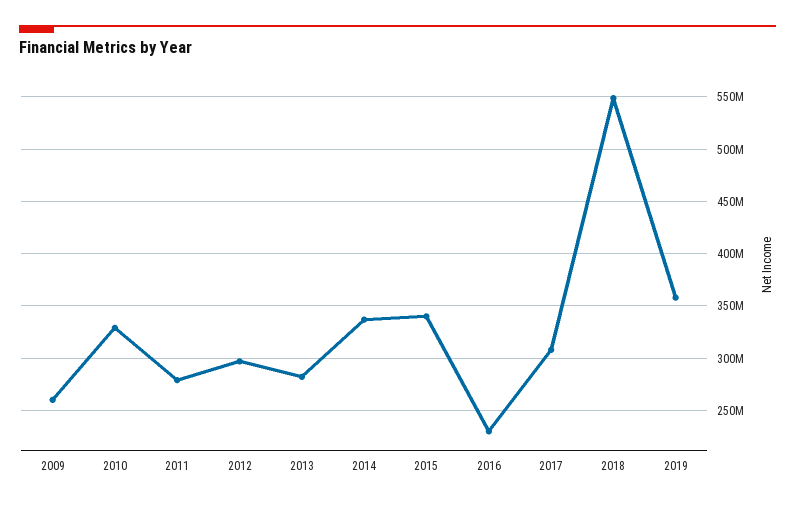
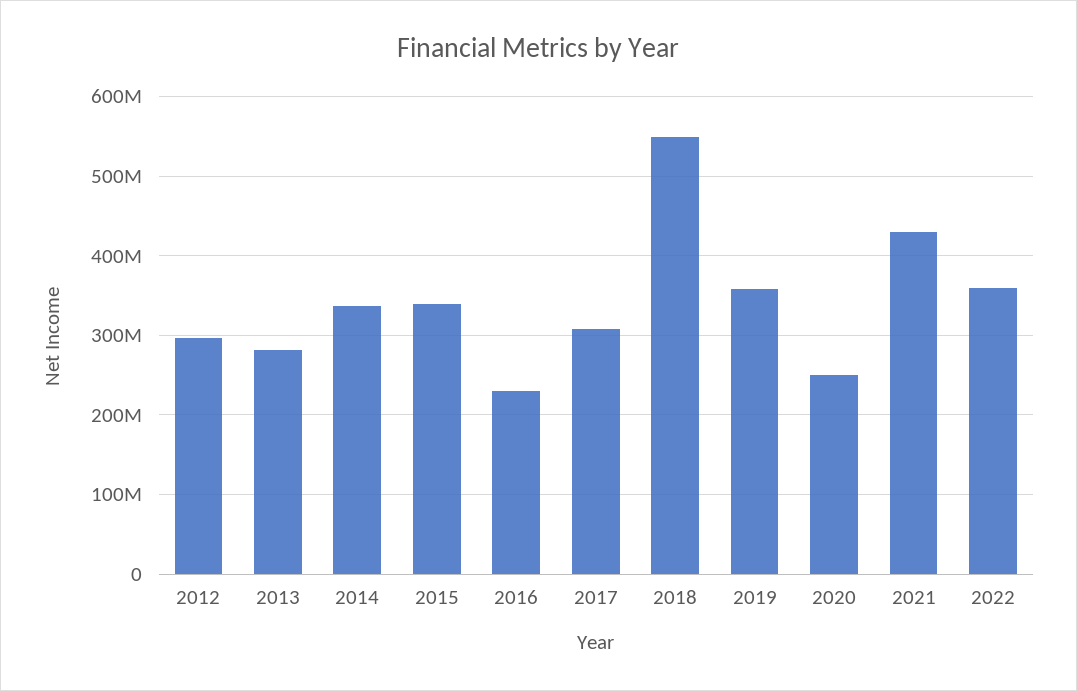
2009: 260000000 -> none
2010: 330000000 -> none
2011: 280000000 -> none
2020: none -> 250000000
2021: none -> 430000000
2022: none -> 360000000

